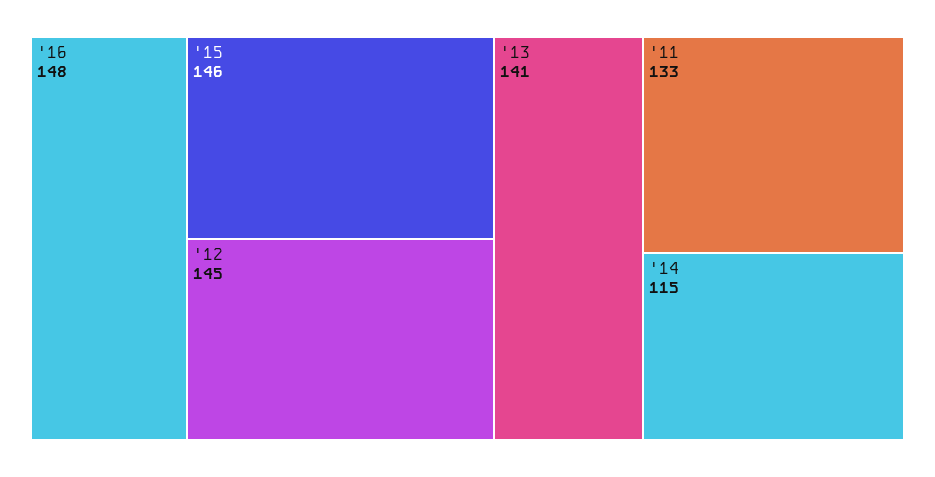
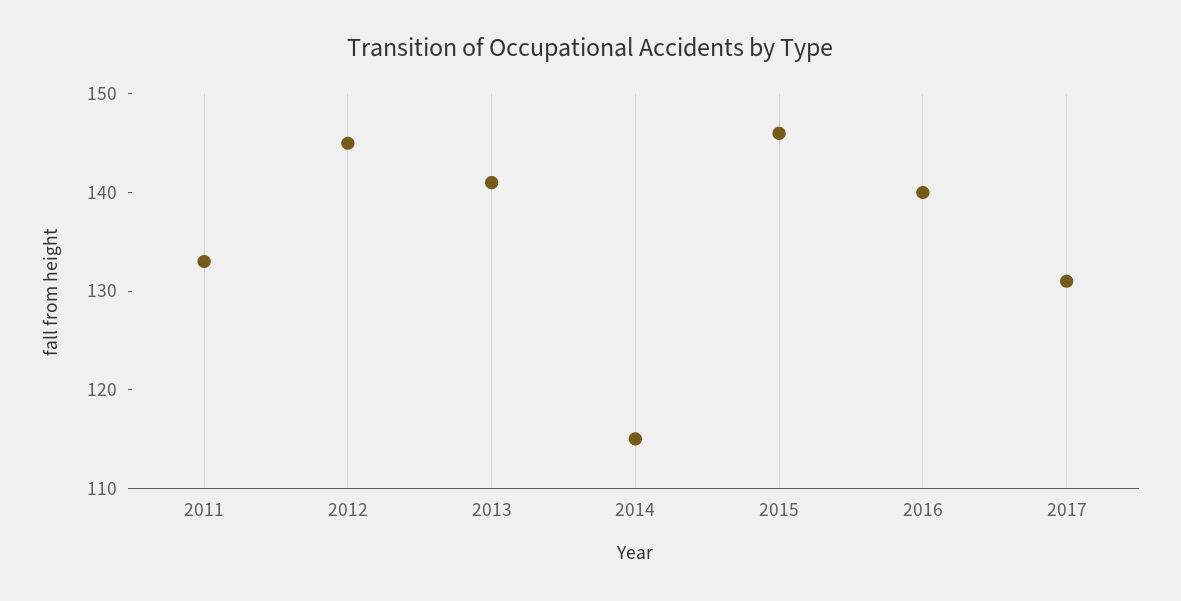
'16: 148 -> 140
2017: none -> 131

